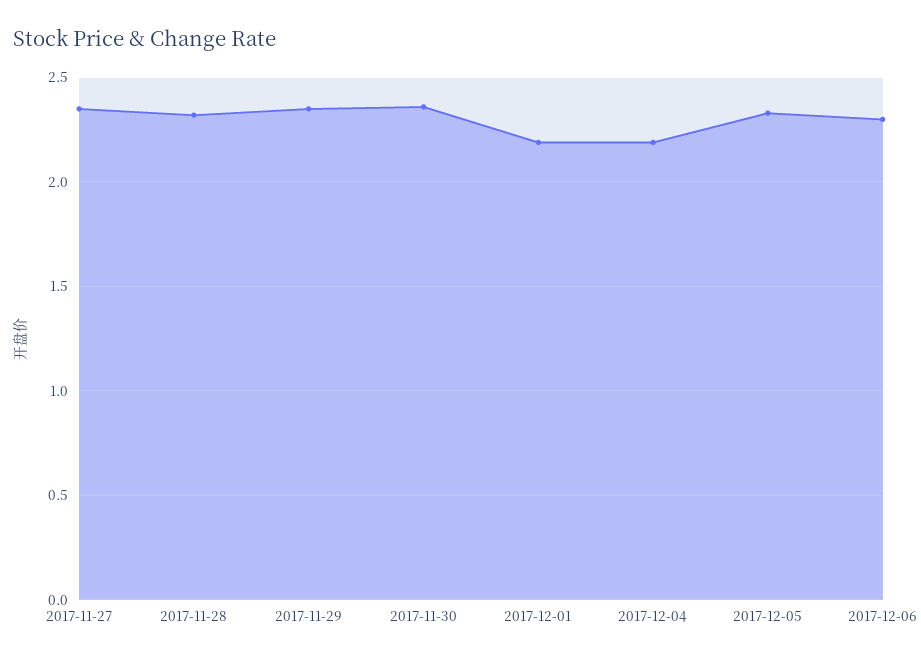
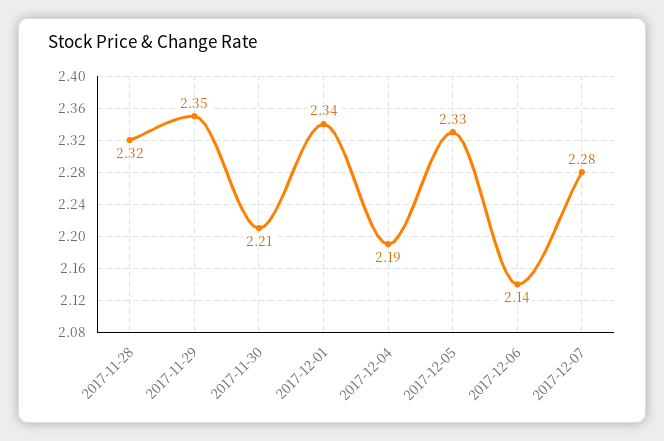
2017-11-27: 2.35 -> none
2017-11-30: 2.35 -> 2.21
2017-12-01: 2.2 -> 2.34
2017-12-06: 2.3 -> 2.14
2017-12-07: none -> 2.28

